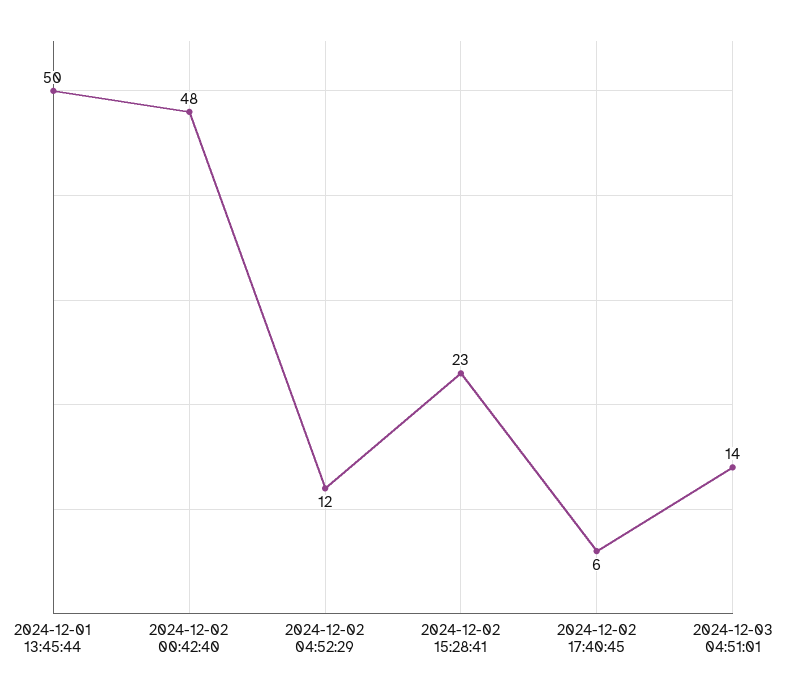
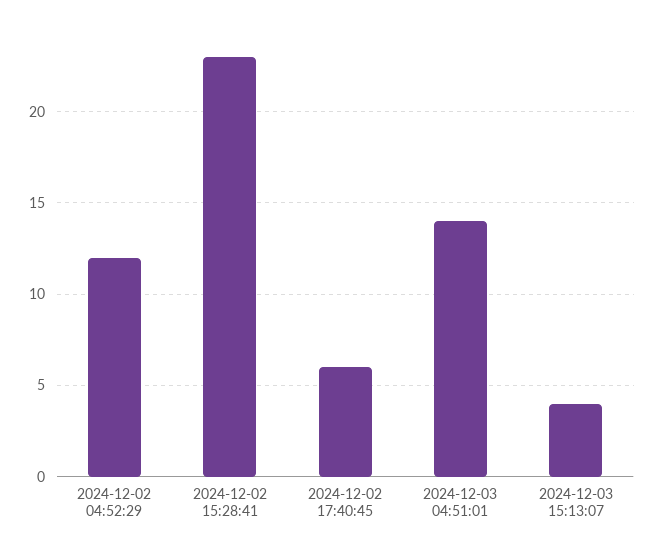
2024-12-01 13:45:44: 50 -> none
2024-12-02 00:42:40: 48 -> none
2024-12-03 15:13:07: none -> 4

